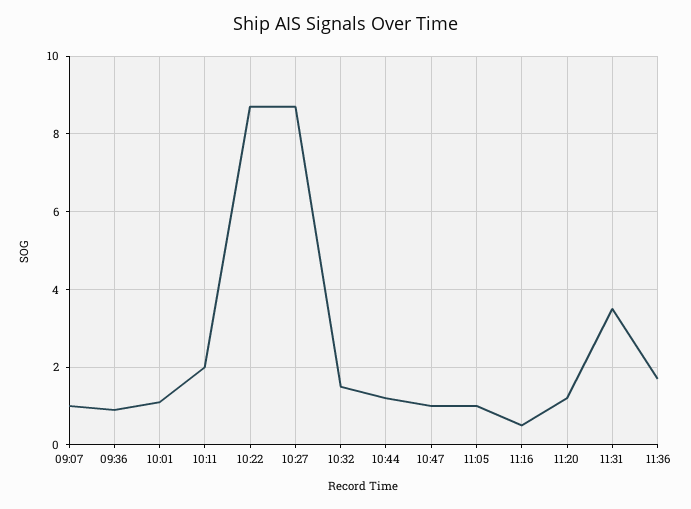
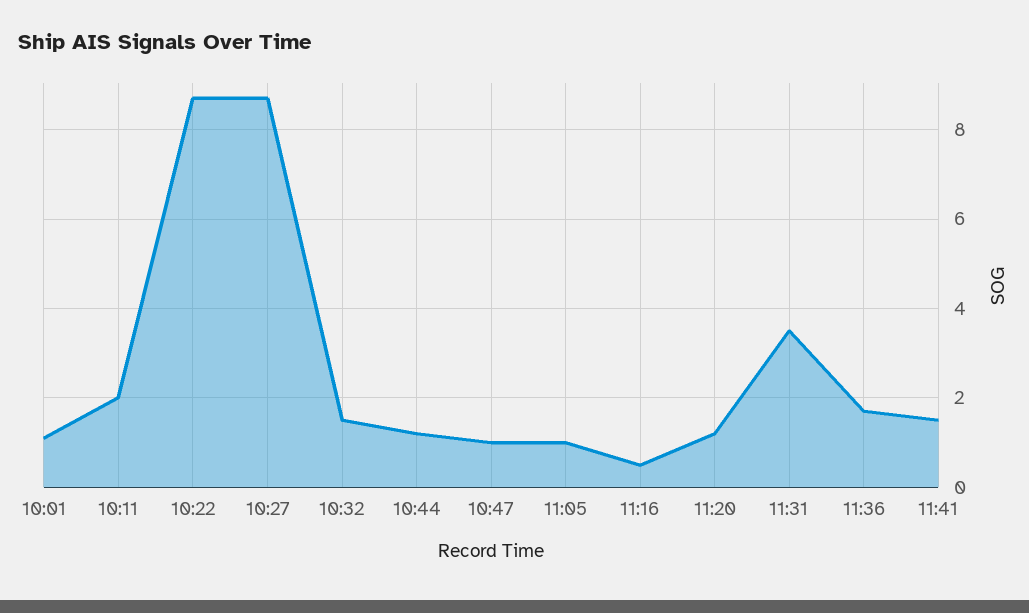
09:07: 1 -> none
09:36: 1 -> none
11:41: none -> 1.5

